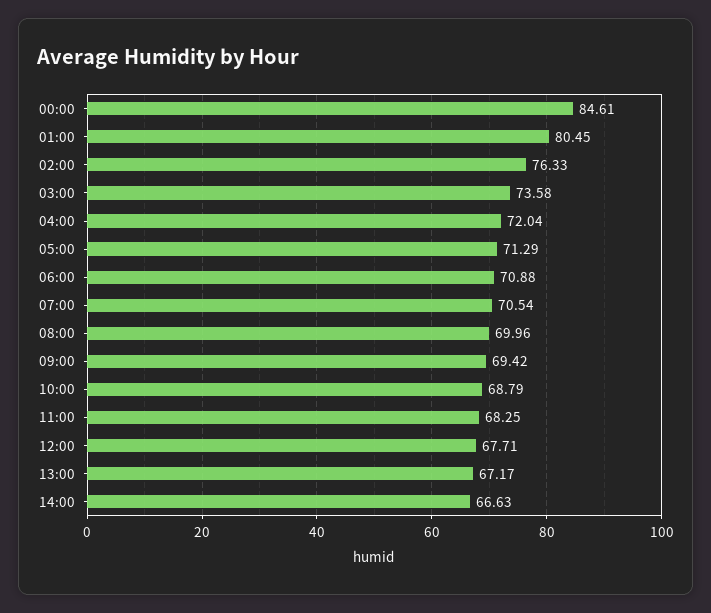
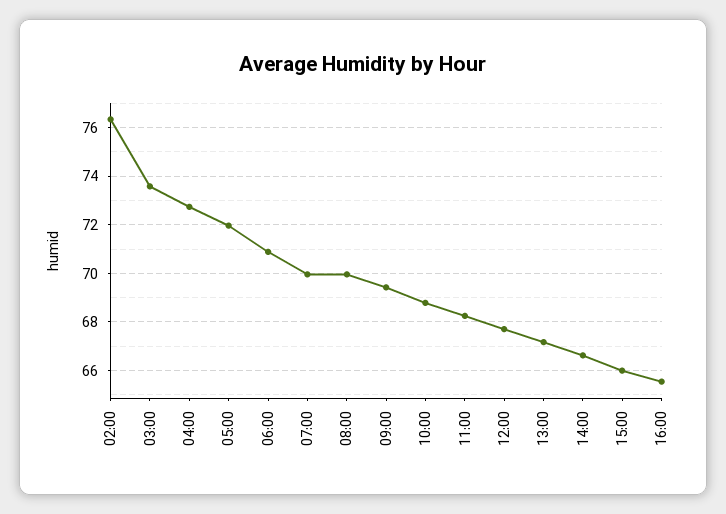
00:00: 84.61 -> none
01:00: 80.45 -> none
04:00: 72.04 -> 72.75
05:00: 71.29 -> 72
07:00: 70.54 -> 70
15:00: none -> 66
16:00: none -> 65.5

